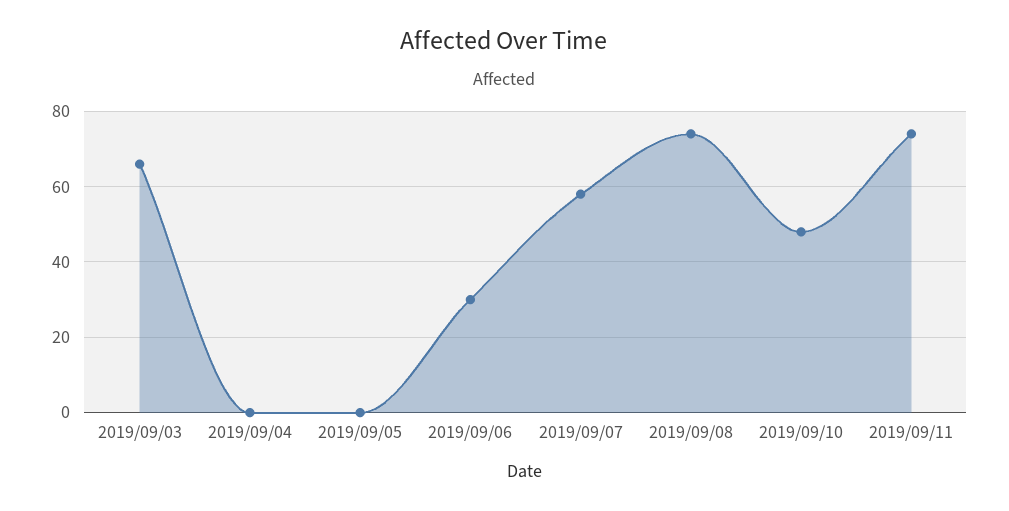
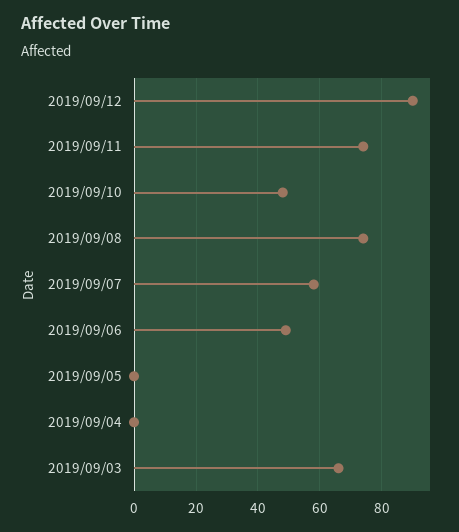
2019/09/06: 30 -> 50
2019/09/12: none -> 90

